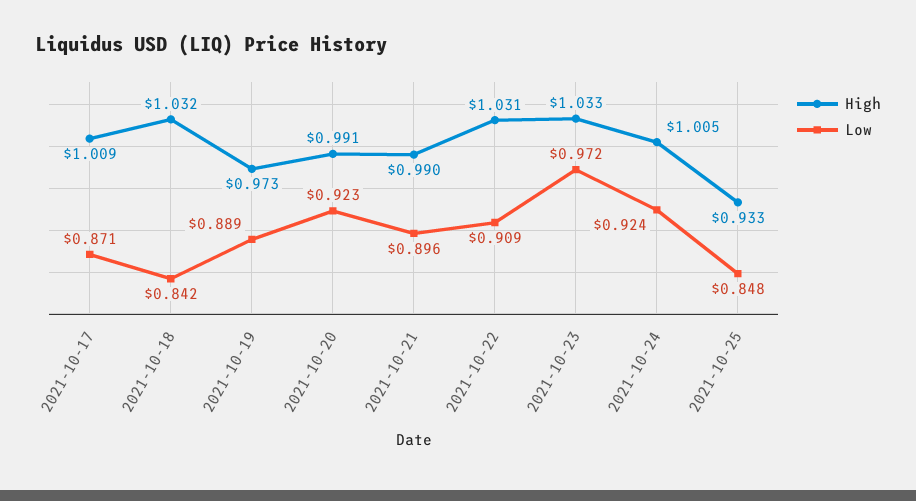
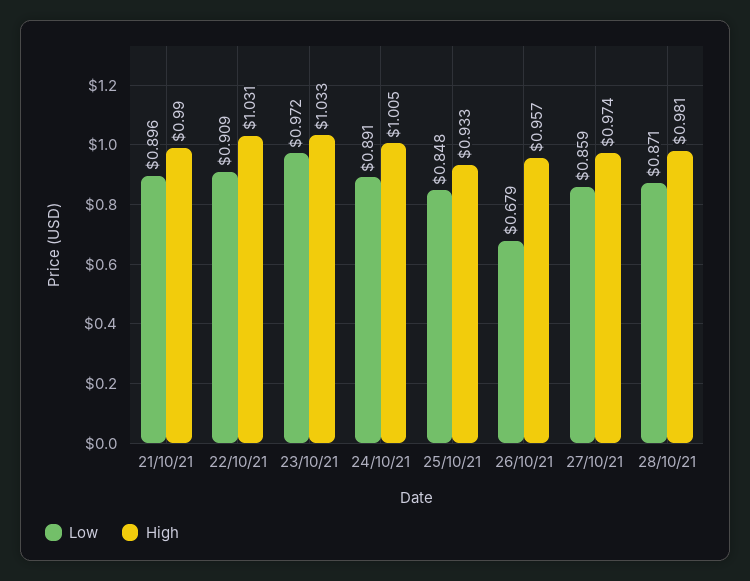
High, 2021-10-17: 1.009 -> none
Low, 2021-10-17: 0.871 -> none
High, 2021-10-18: 1.032 -> none
Low, 2021-10-18: 0.842 -> none
High, 2021-10-19: 0.973 -> none
Low, 2021-10-19: 0.889 -> none
High, 2021-10-20: 0.991 -> none
Low, 2021-10-20: 0.923 -> none
Low, 2021-10-24: 0.924 -> 0.891
Low, 26/10/21: none -> 0.679
High, 26/10/21: none -> 0.957
Low, 27/10/21: none -> 0.859
High, 27/10/21: none -> 0.974
Low, 28/10/21: none -> 0.871
High, 28/10/21: none -> 0.981

